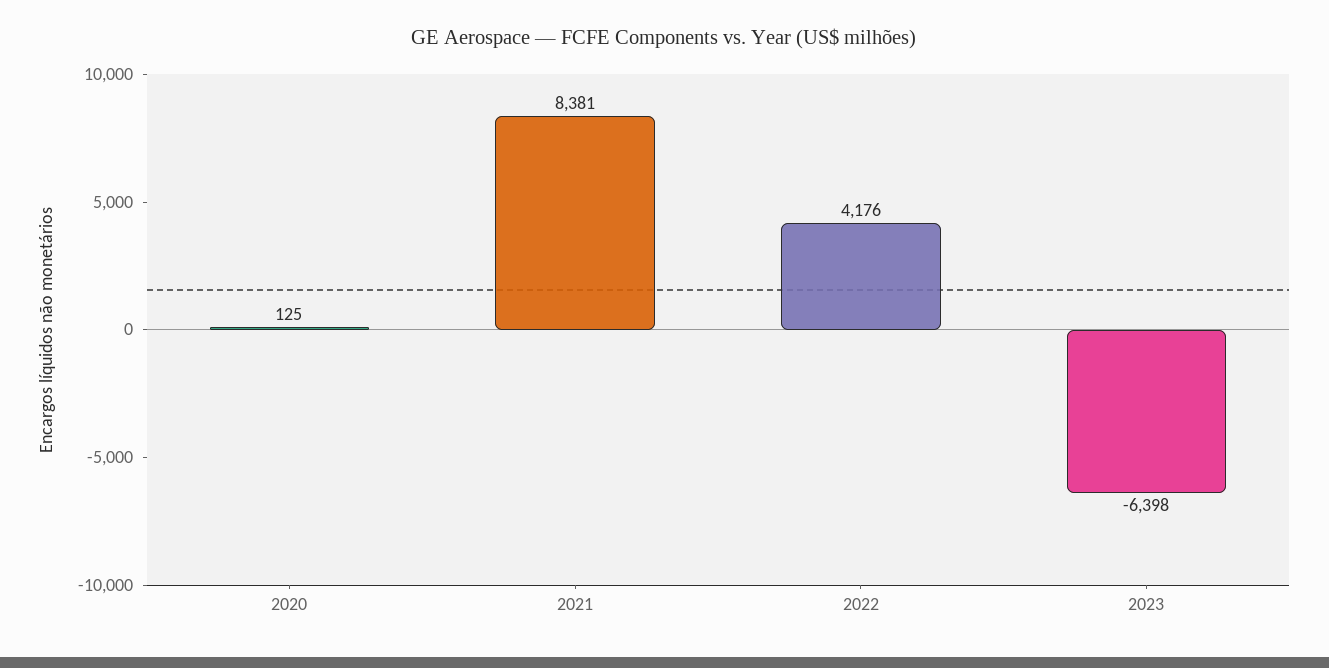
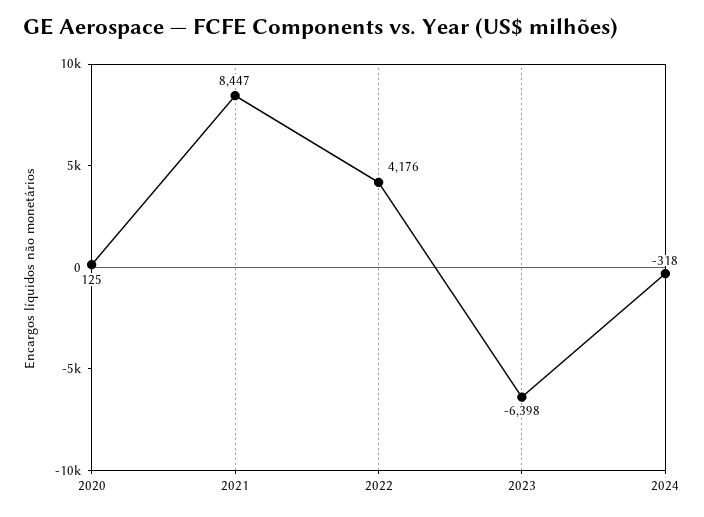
2021: 8381 -> 8447
2024: none -> -318

